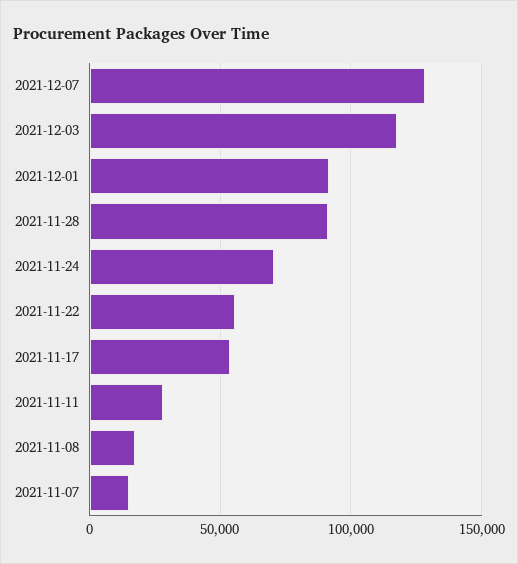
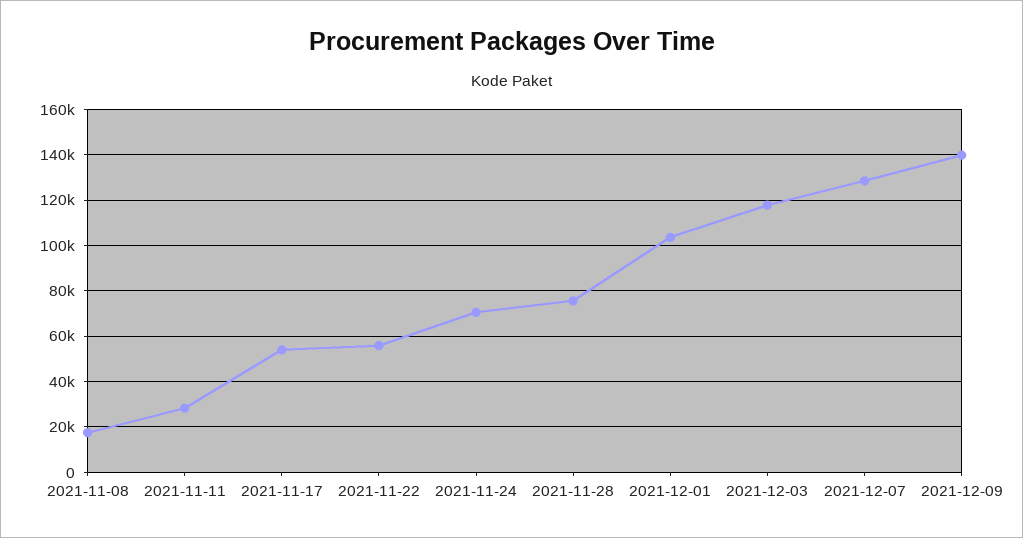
2021-12-01: 90000 -> 105000
2021-11-28: 90000 -> 75000
2021-11-07: 15000 -> none
2021-12-09: none -> 140000

